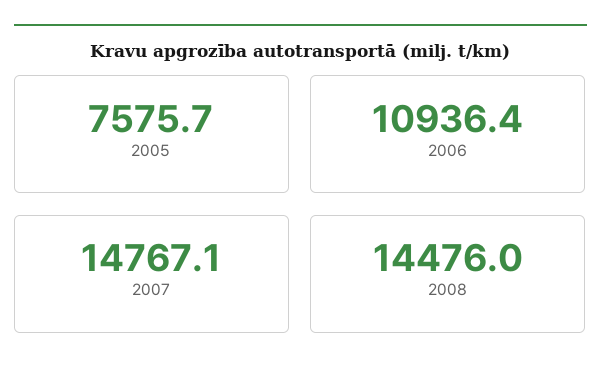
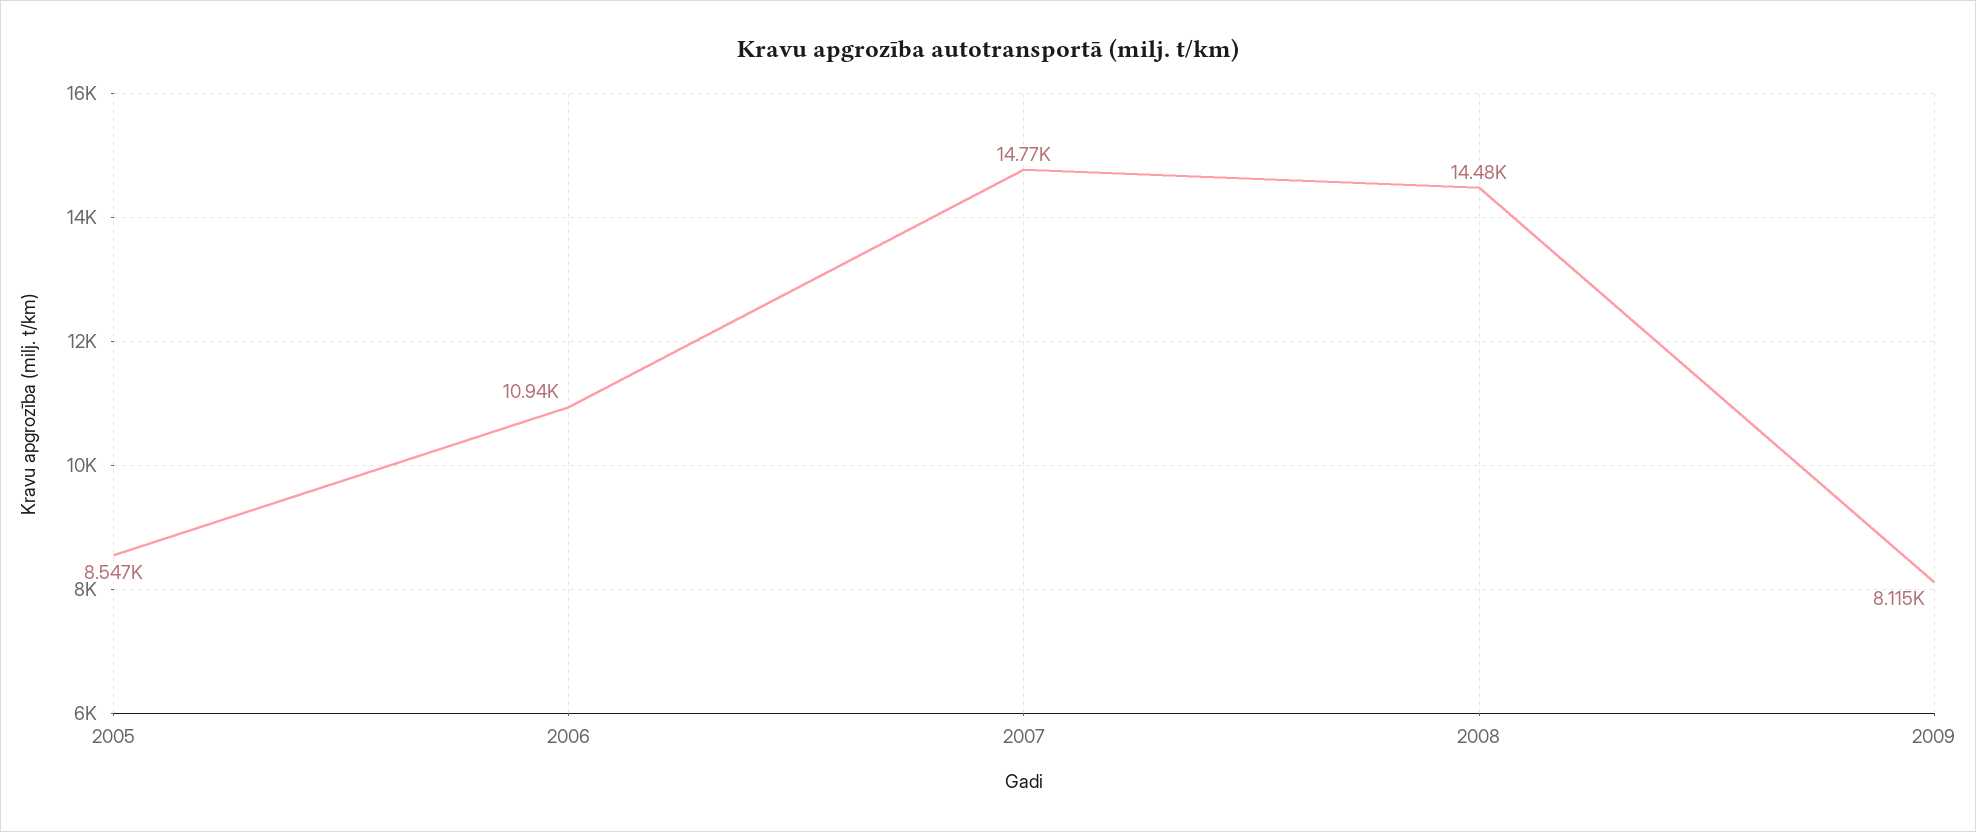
2005: 7575.7 -> 8547
2009: none -> 8115

